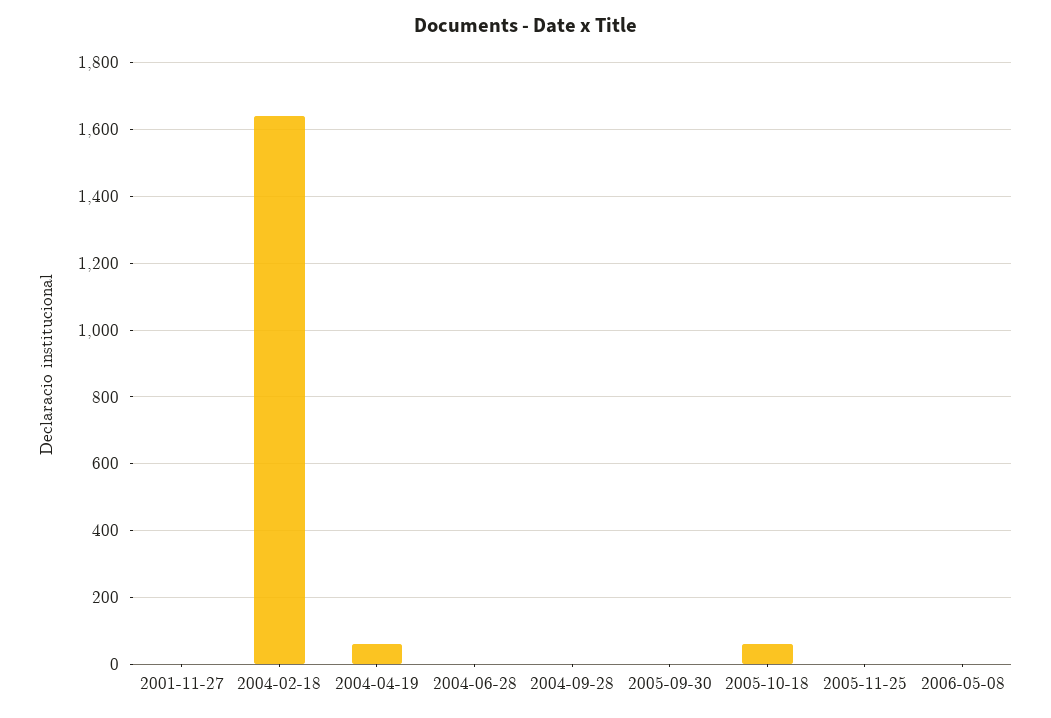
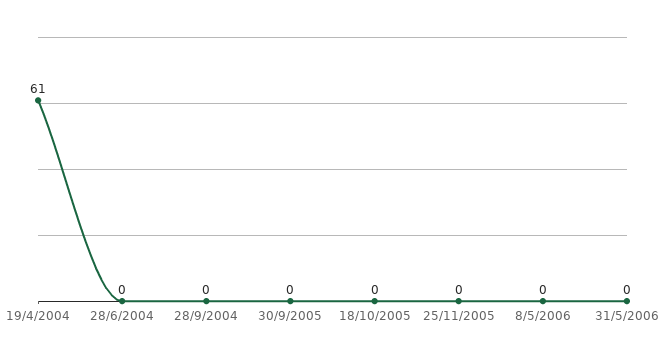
2001-11-27: 0 -> none
2004-02-18: 1640 -> none
2005-10-18: 60 -> 0
31/5/2006: none -> 0

